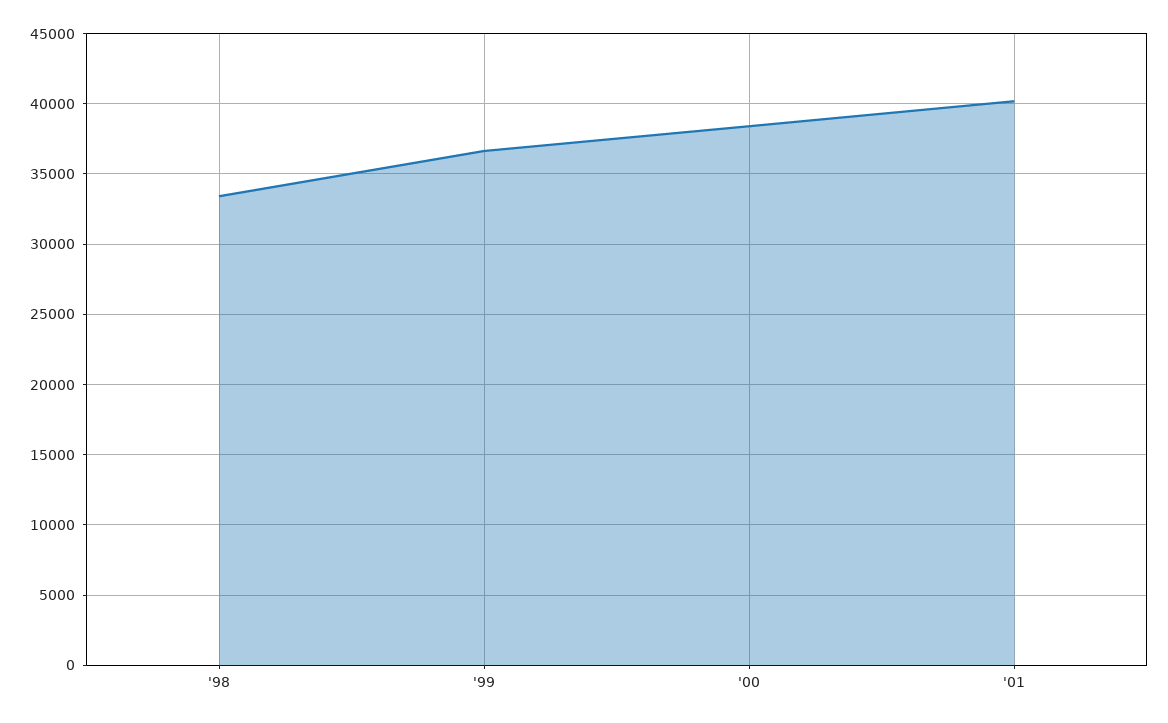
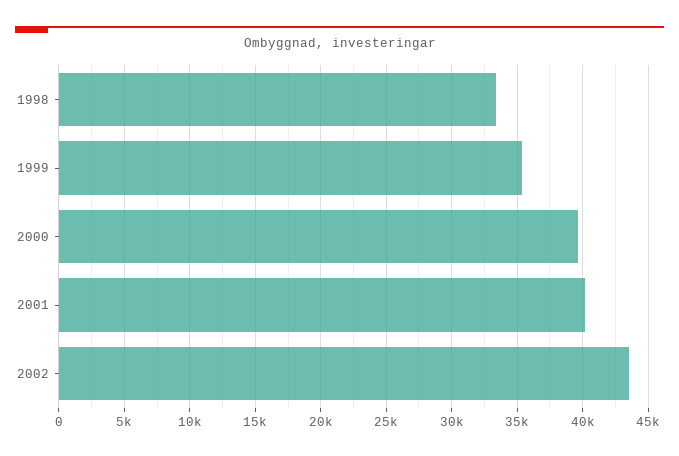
'99: 36500 -> 35500
'00: 38500 -> 39500
2002: none -> 43500

